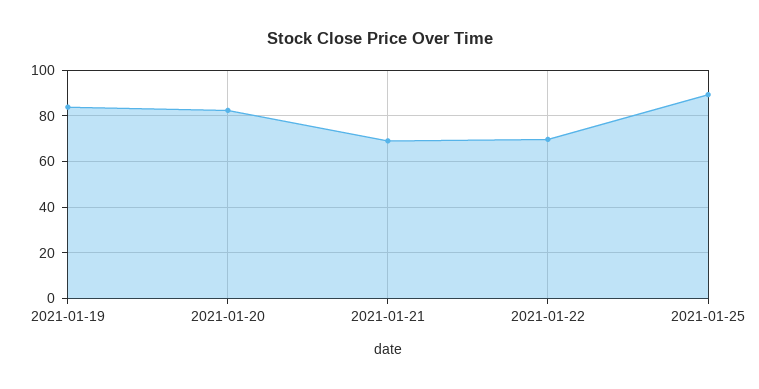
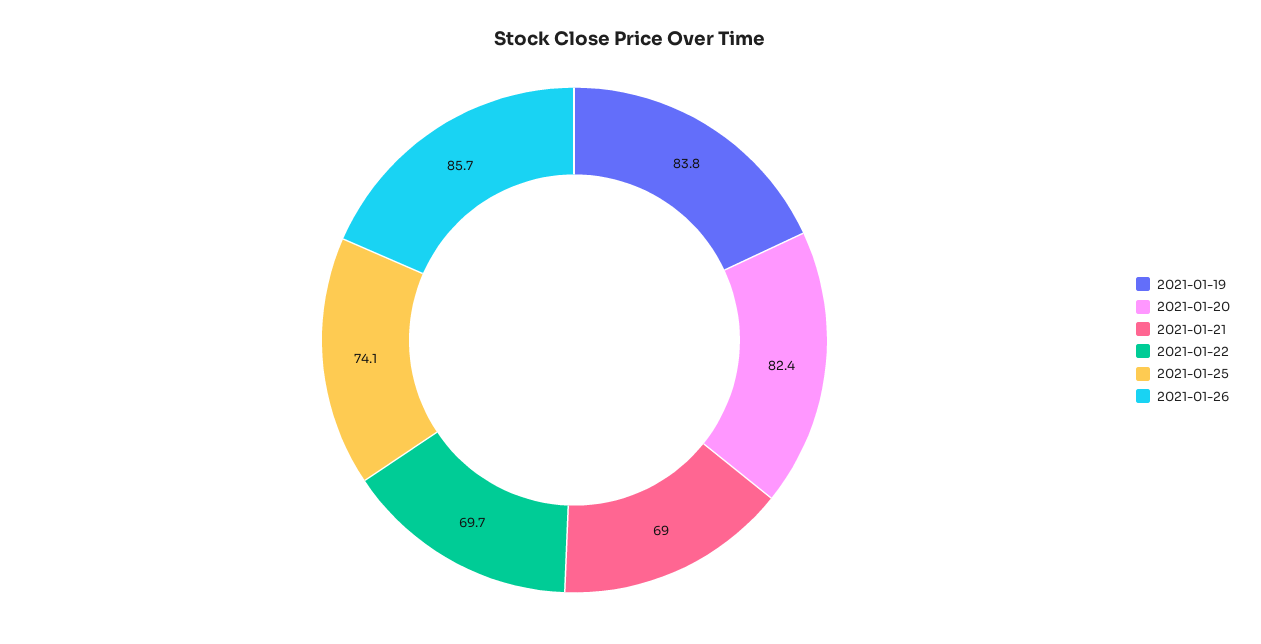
2021-01-25: 90 -> 74.1
2021-01-26: none -> 85.7

